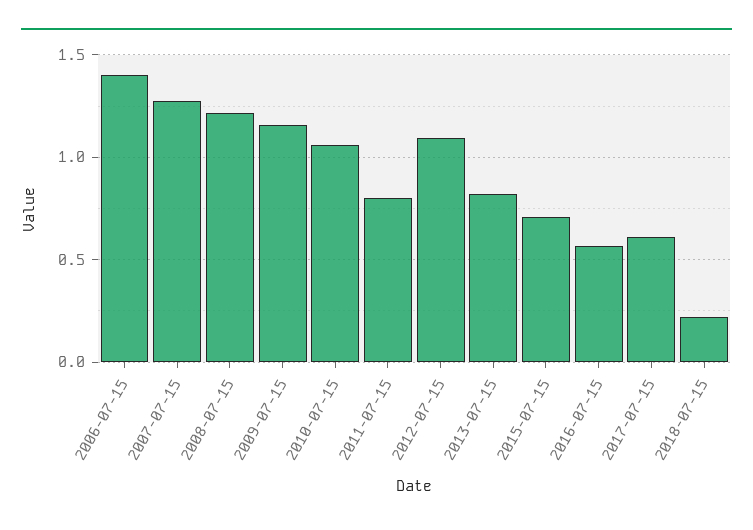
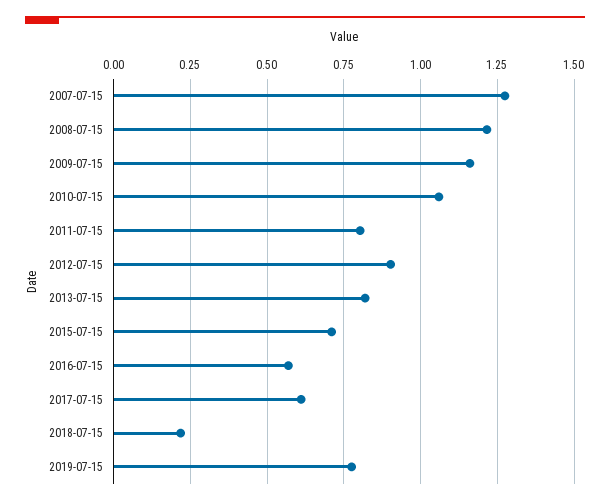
2006-07-15: 1.4 -> none
2012-07-15: 1.1 -> 0.9
2019-07-15: none -> 0.775

